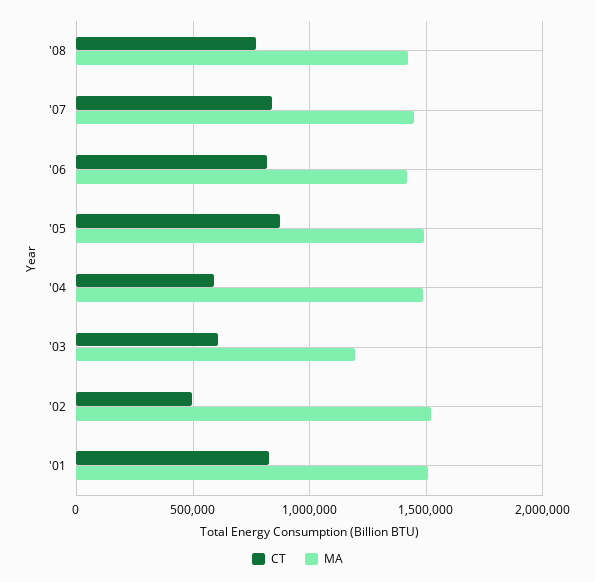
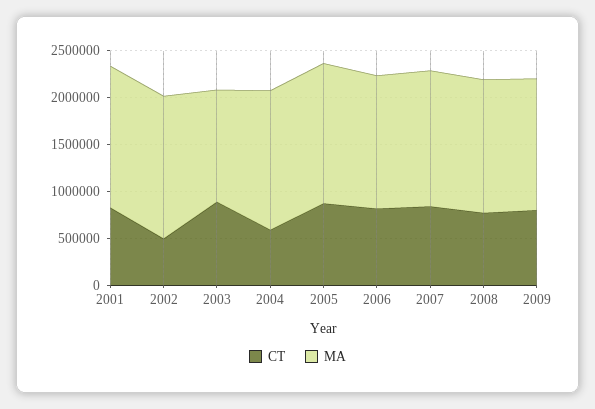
CT, '03: 600000 -> 900000
CT, 2009: none -> 800000
MA, 2009: none -> 1400000

